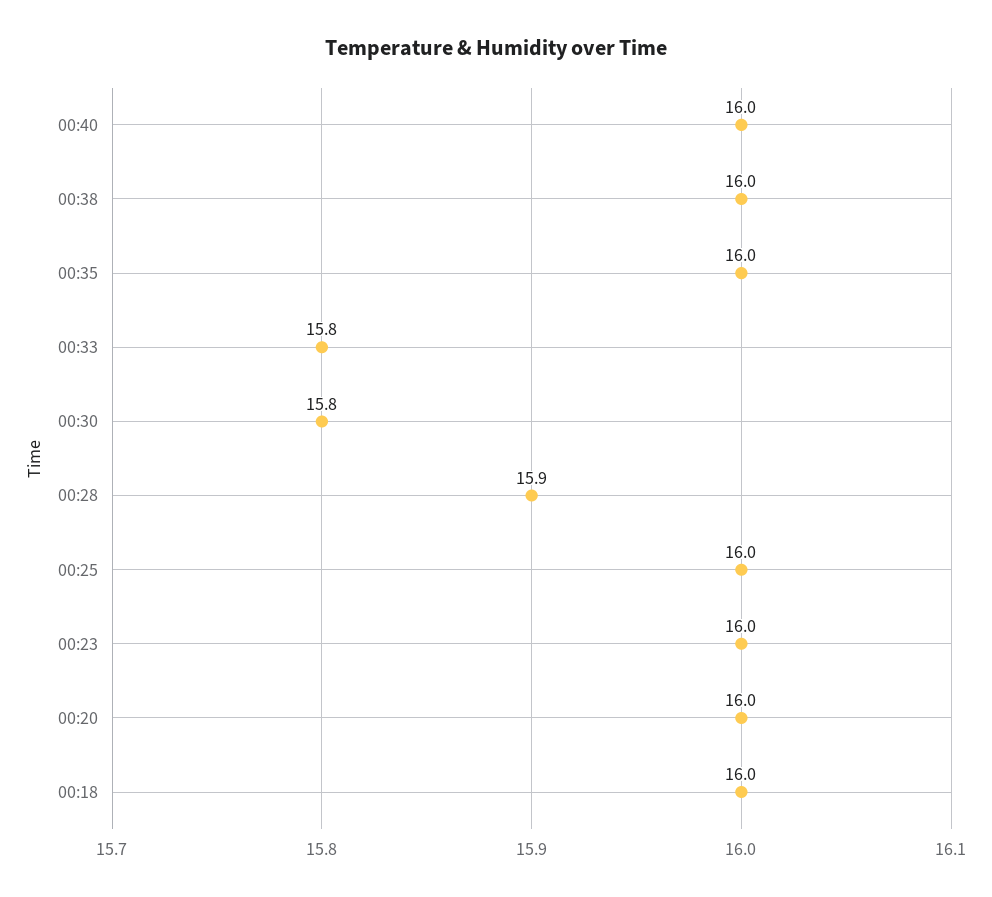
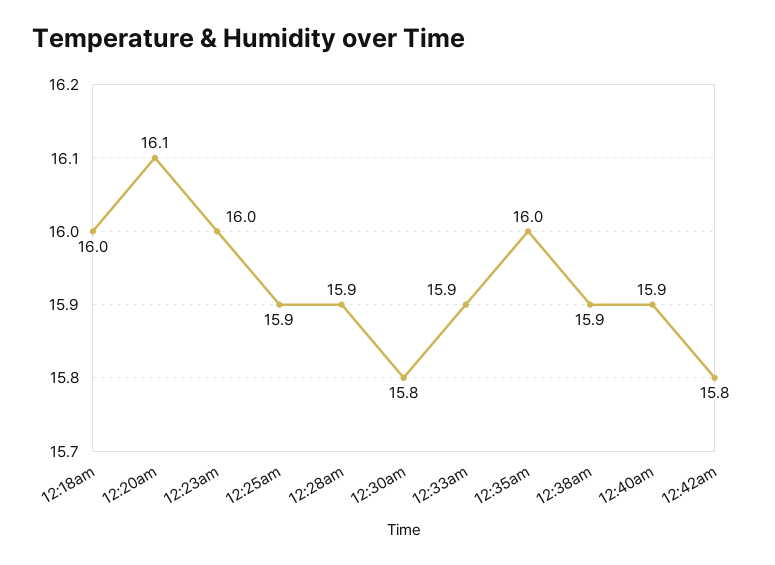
00:40: 16 -> 15.9
00:38: 16 -> 15.9
00:33: 15.8 -> 15.9
00:25: 16 -> 15.9
00:20: 16 -> 16.1
12:42am: none -> 15.8

